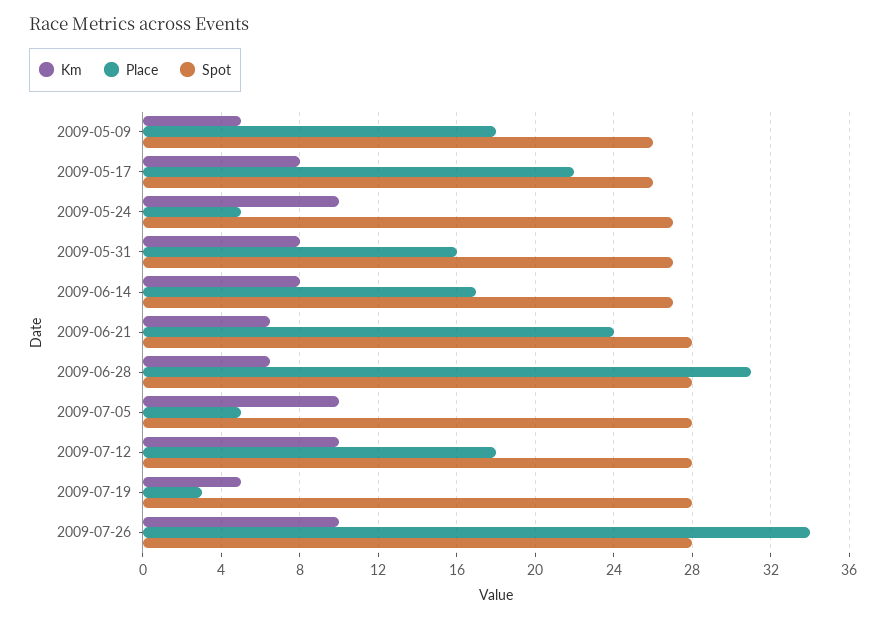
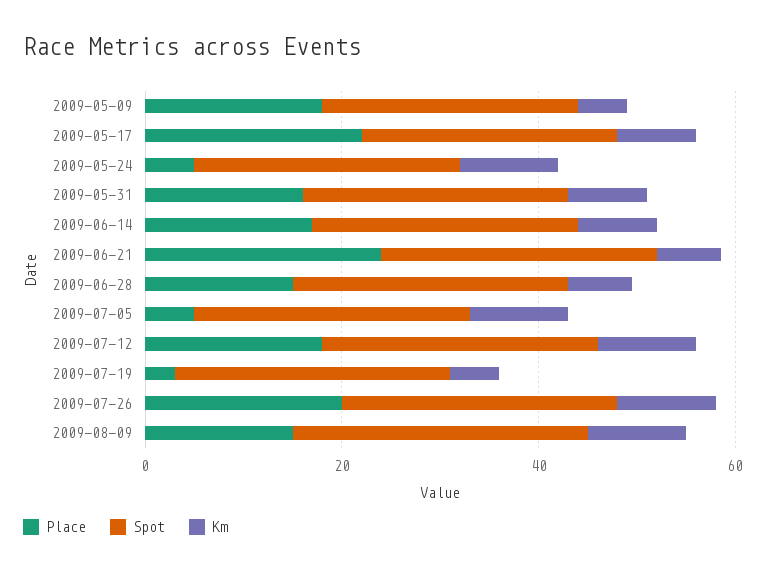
Place, 2009-06-28: 31 -> 15
Place, 2009-07-26: 34 -> 20
Place, 2009-08-09: none -> 15
Spot, 2009-08-09: none -> 30
Km, 2009-08-09: none -> 10

